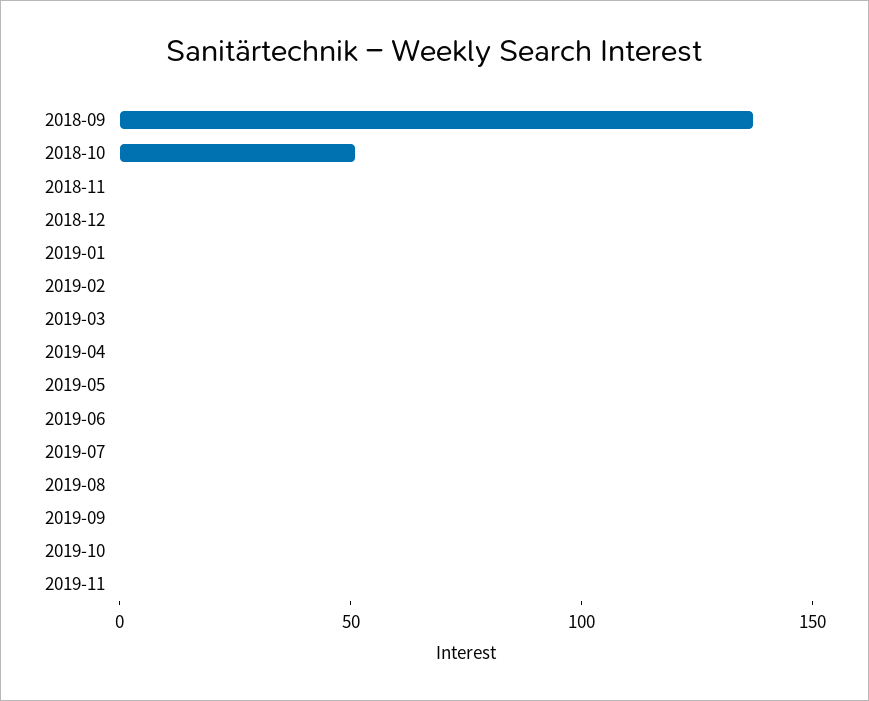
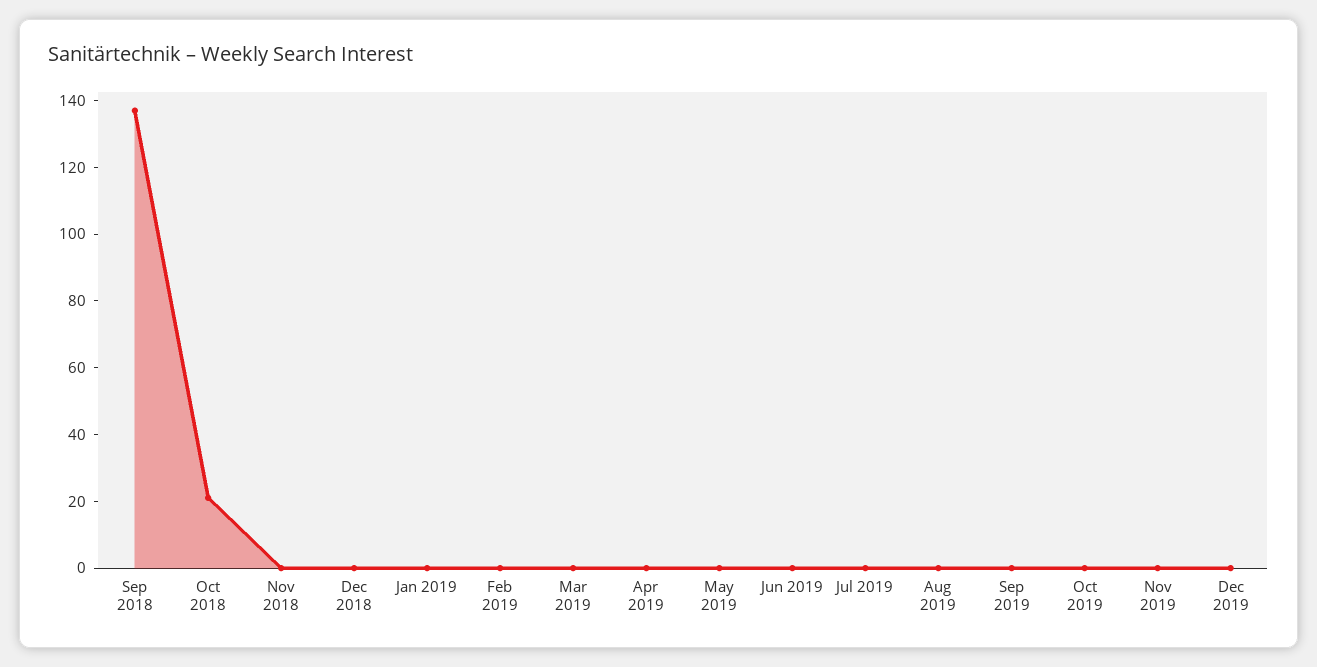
2018-10: 50 -> 20
Dec 2019: none -> 0

